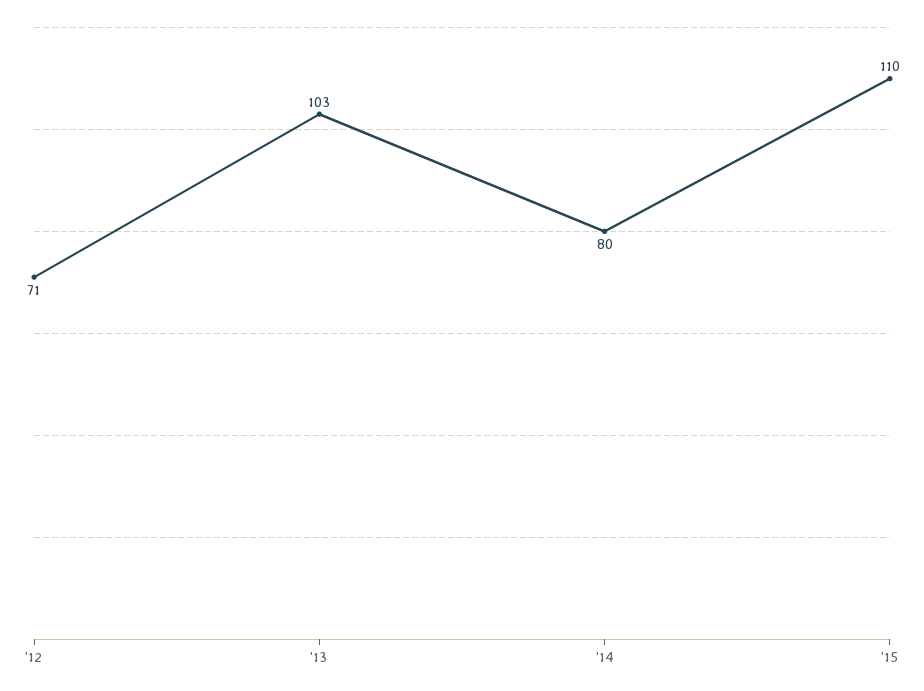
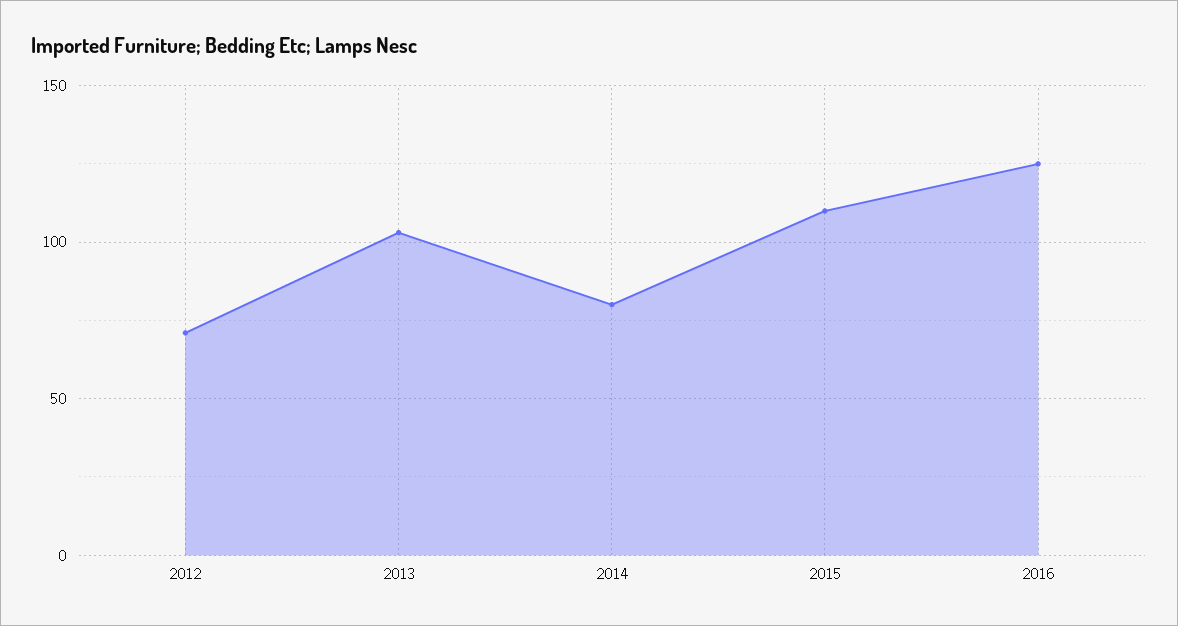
2016: none -> 125

